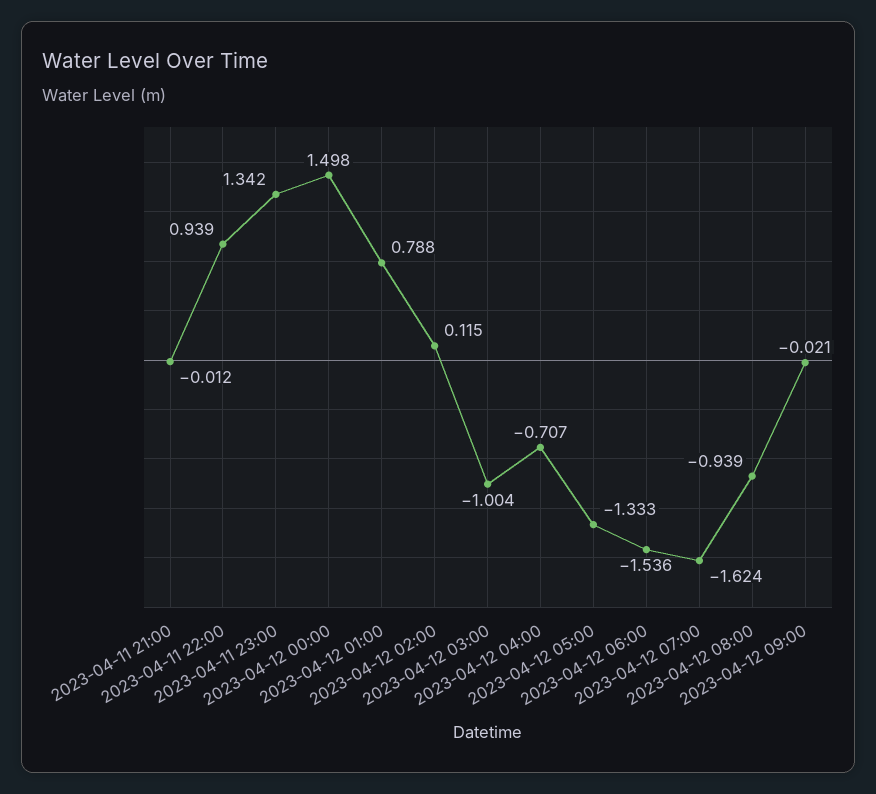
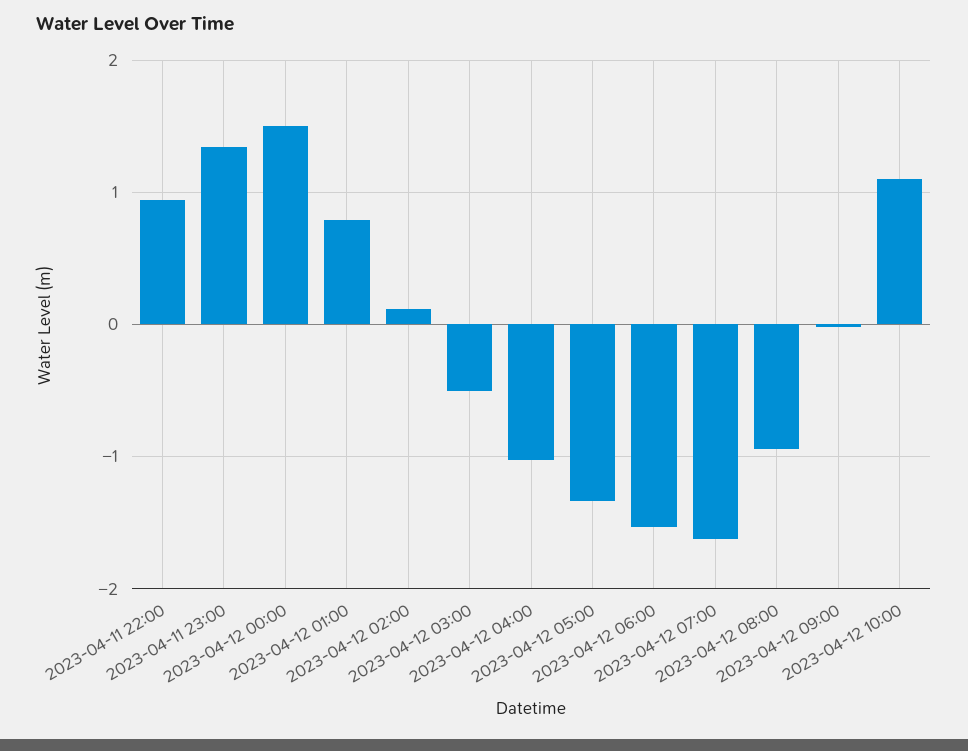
2023-04-11 21:00: -0.012 -> none
2023-04-12 03:00: -1.004 -> -0.5
2023-04-12 04:00: -0.707 -> -1
2023-04-12 10:00: none -> 1.1

